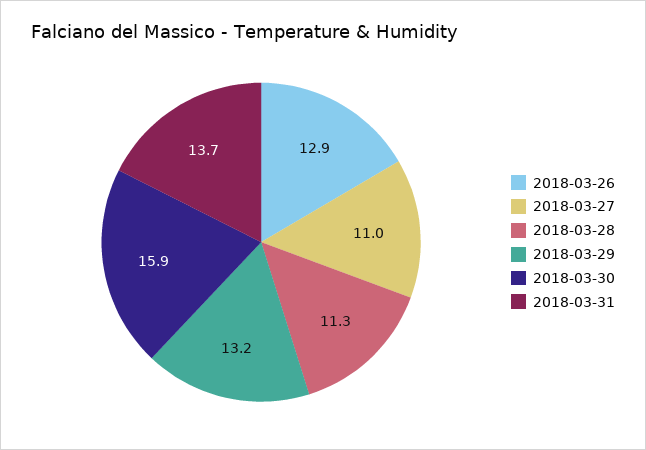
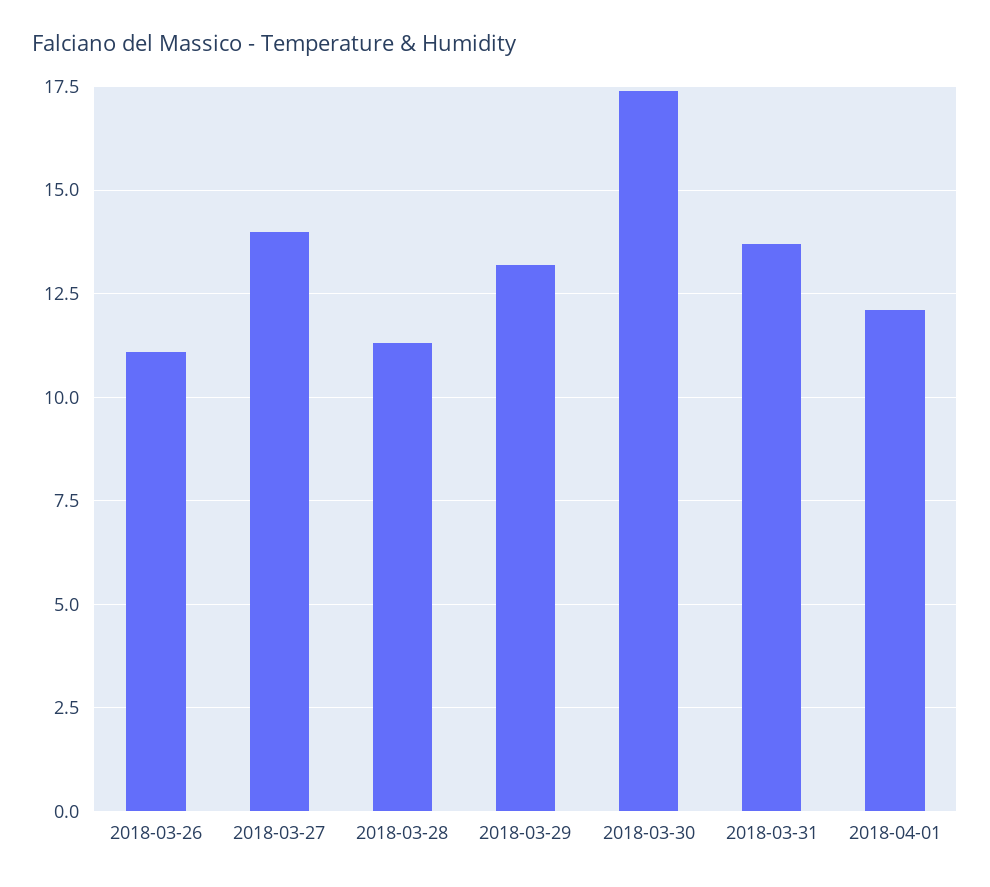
2018-03-26: 12.9 -> 11
2018-03-27: 11 -> 14
2018-03-30: 15.9 -> 17.5
2018-04-01: none -> 12

